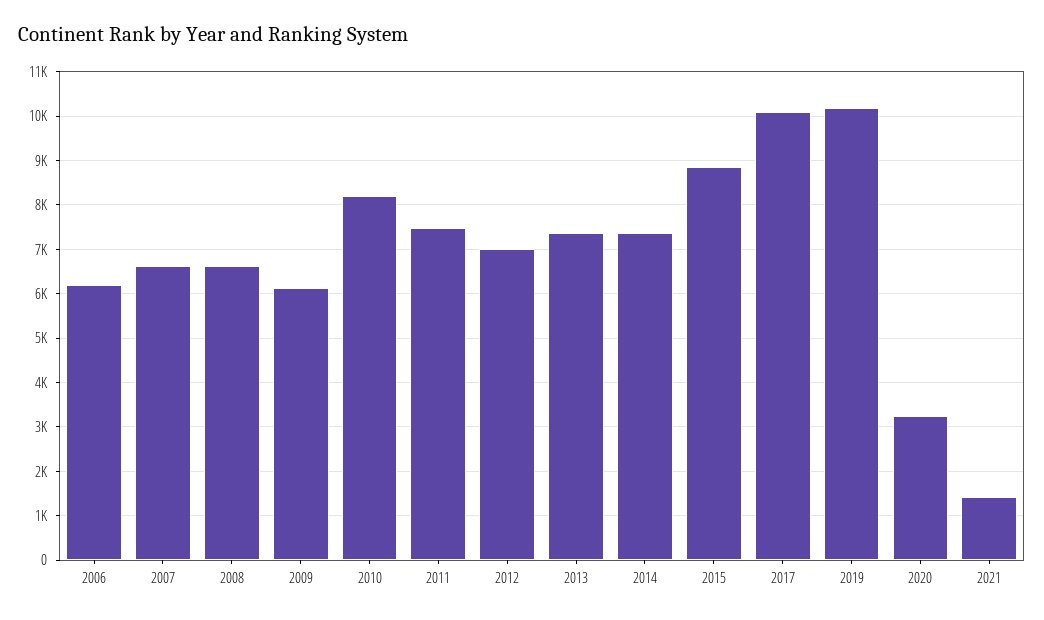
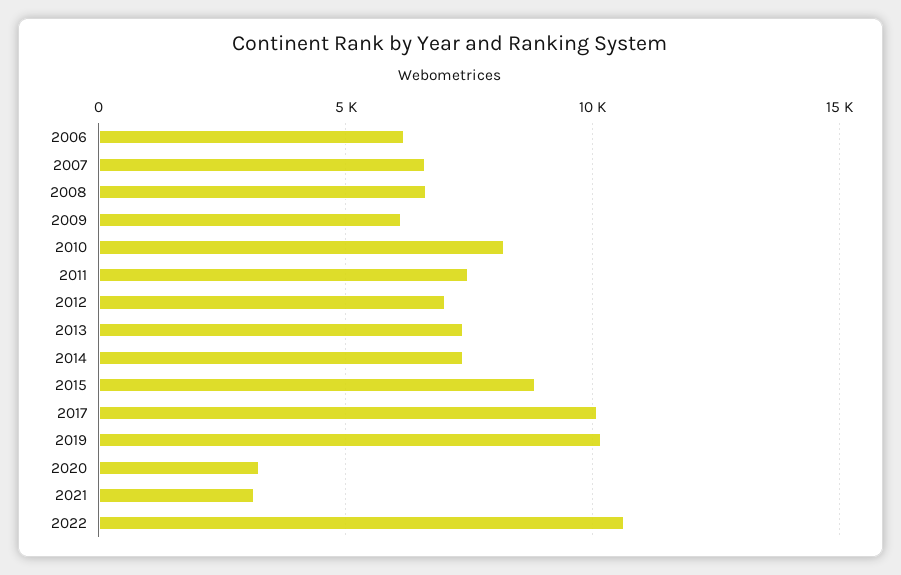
2021: 1400 -> 3000
2022: none -> 10500

